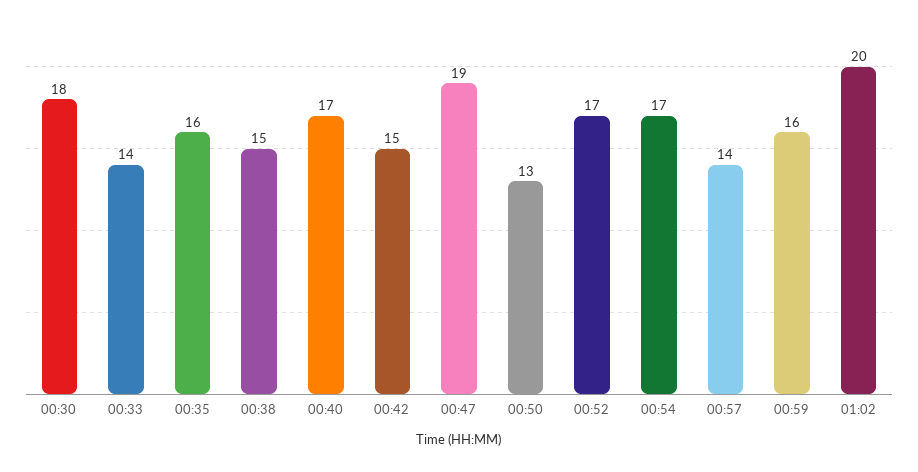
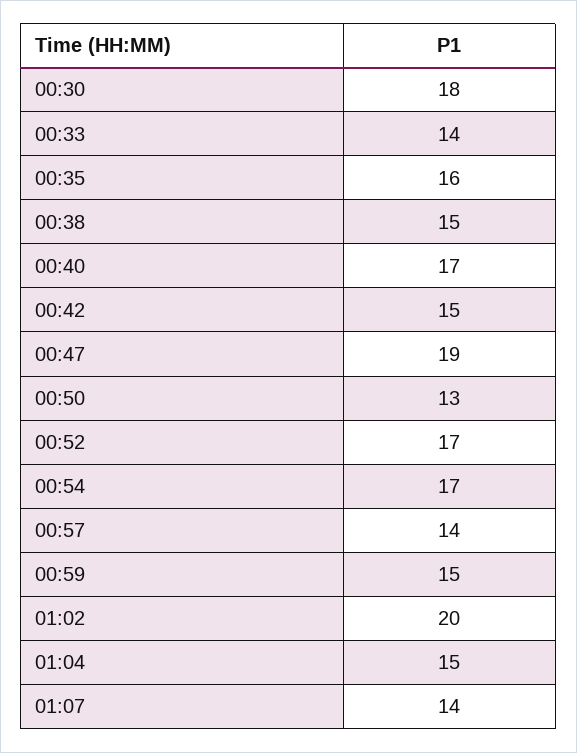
00:59: 16 -> 15
01:04: none -> 15
01:07: none -> 14

